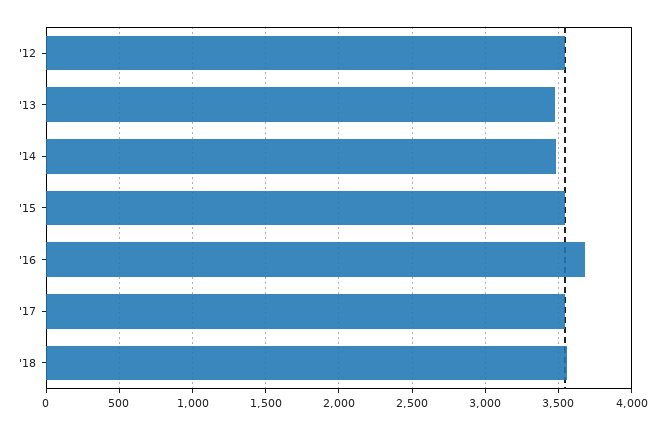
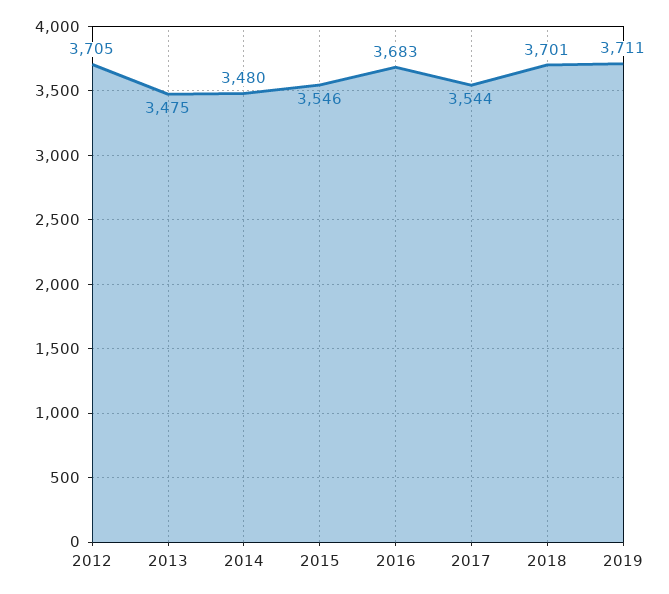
'12: 3550 -> 3705
'18: 3550 -> 3701
2019: none -> 3711

